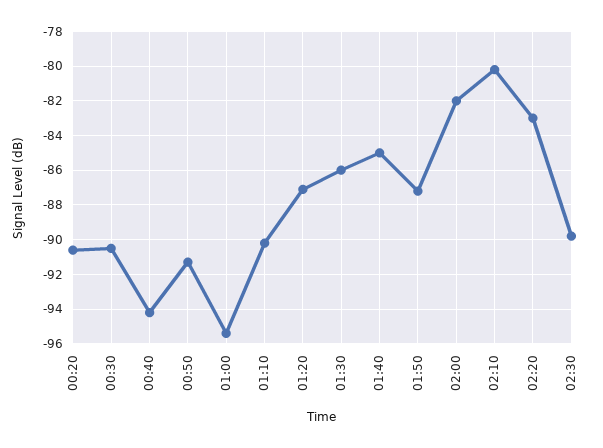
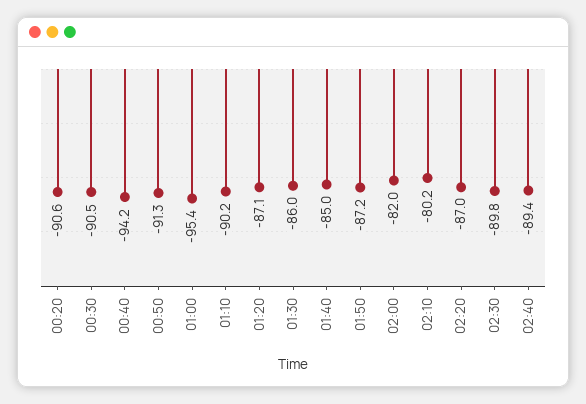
02:20: -83 -> -87
02:40: none -> -89.4

